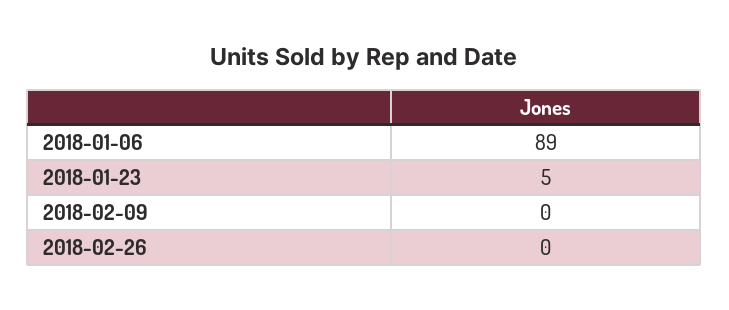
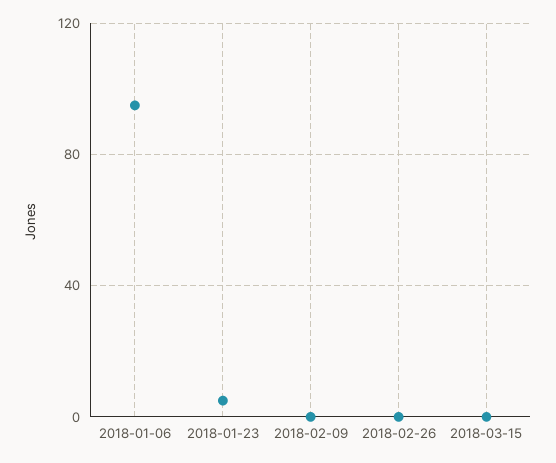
2018-01-06: 89 -> 95
2018-03-15: none -> 0

